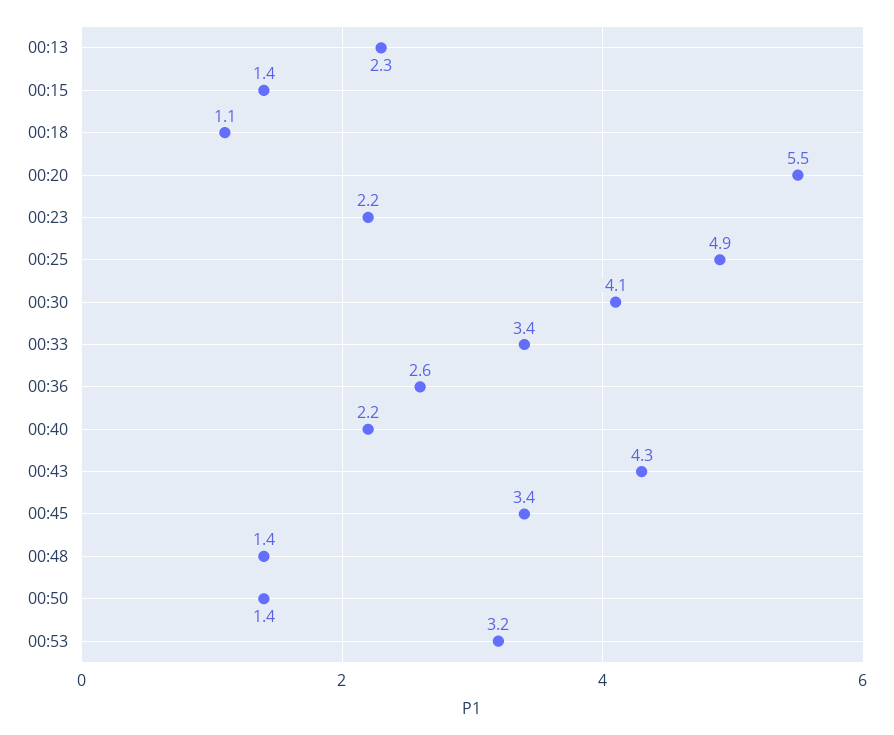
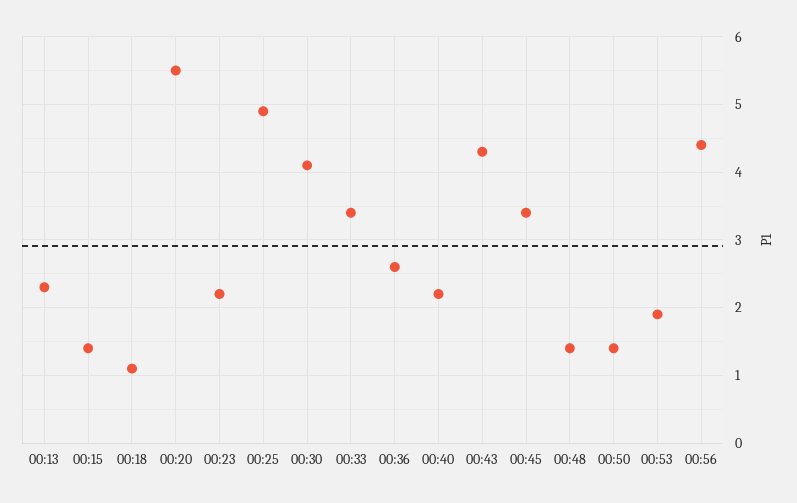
00:53: 3.2 -> 1.9
00:56: none -> 4.4

